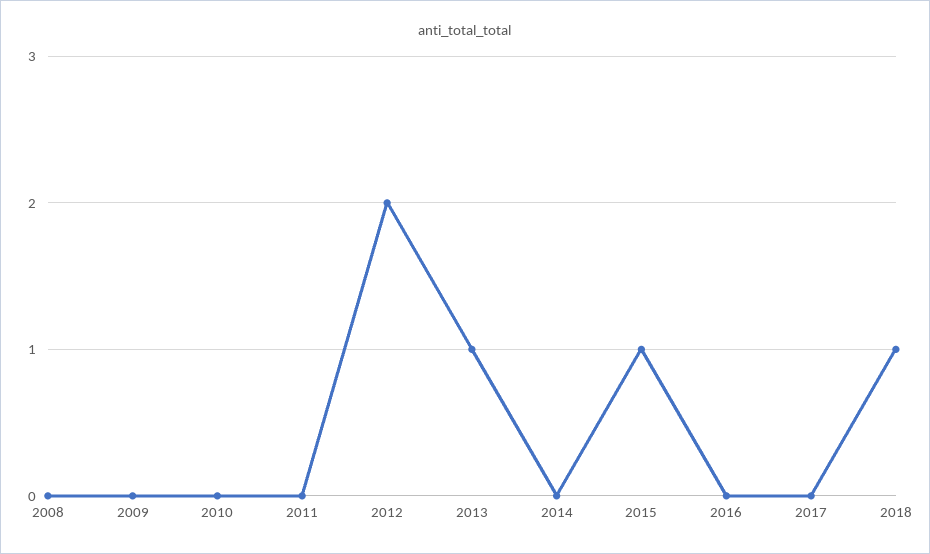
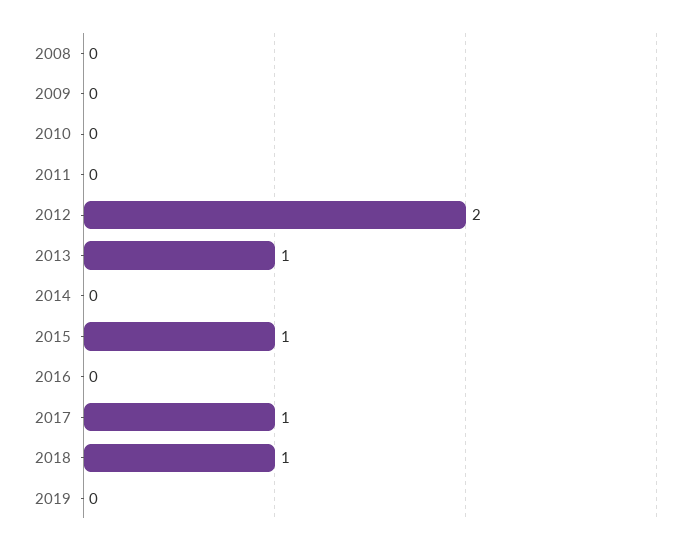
2017: 0 -> 1
2019: none -> 0

